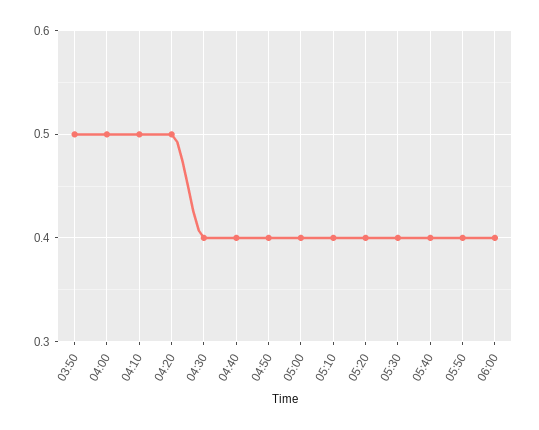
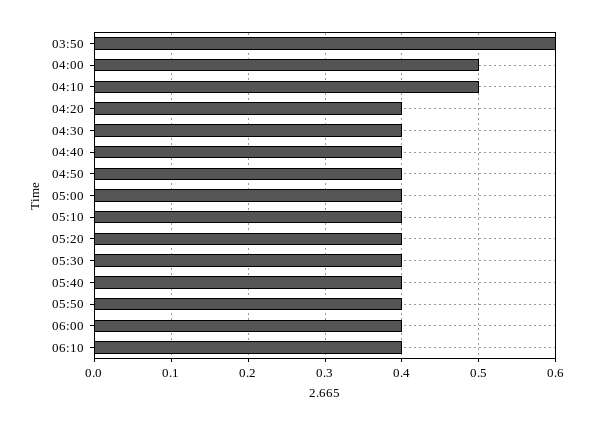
03:50: 0.5 -> 0.6
04:20: 0.5 -> 0.4
06:10: none -> 0.4

